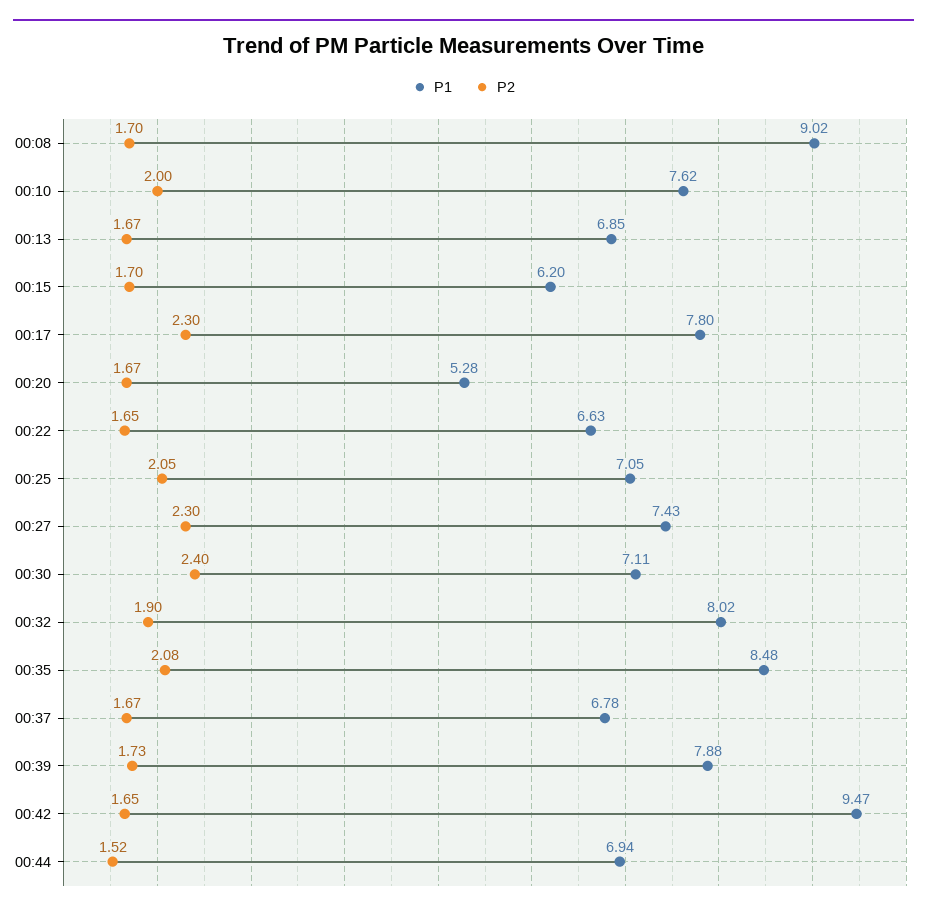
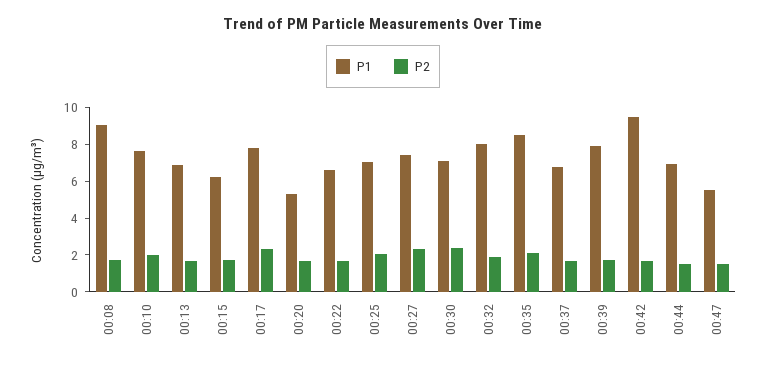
P1, 00:47: none -> 5.5
P2, 00:47: none -> 1.5

